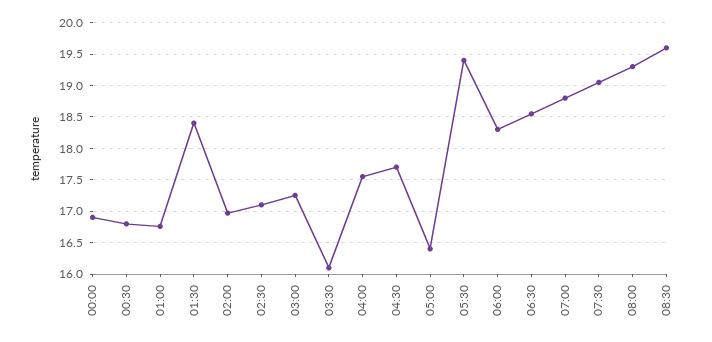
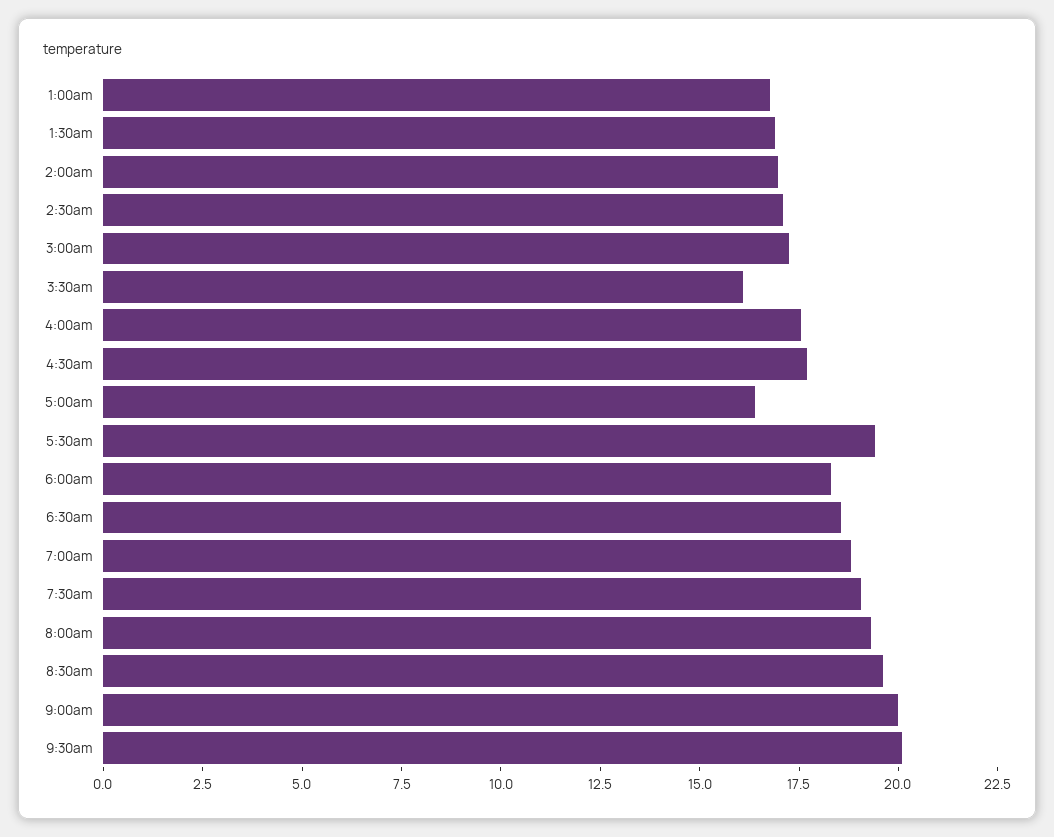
00:00: 16.9 -> none
00:30: 16.8 -> none
01:30: 18.4 -> 17
9:00am: none -> 20
9:30am: none -> 20

